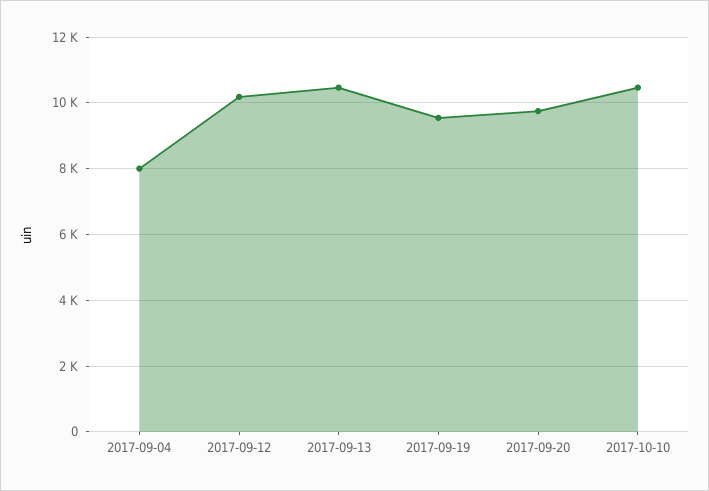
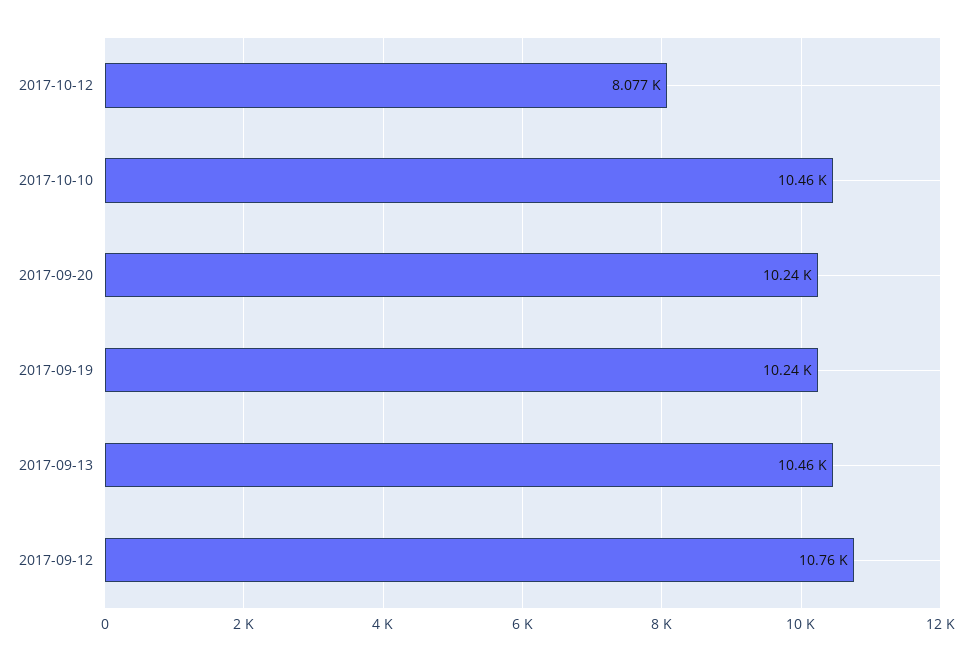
2017-09-04: 8000 -> none
2017-09-12: 10200 -> 10760
2017-09-19: 9600 -> 10240
2017-09-20: 9800 -> 10240
2017-10-12: none -> 8077

